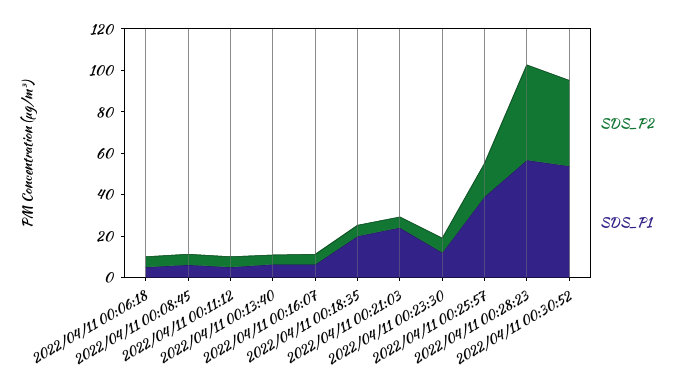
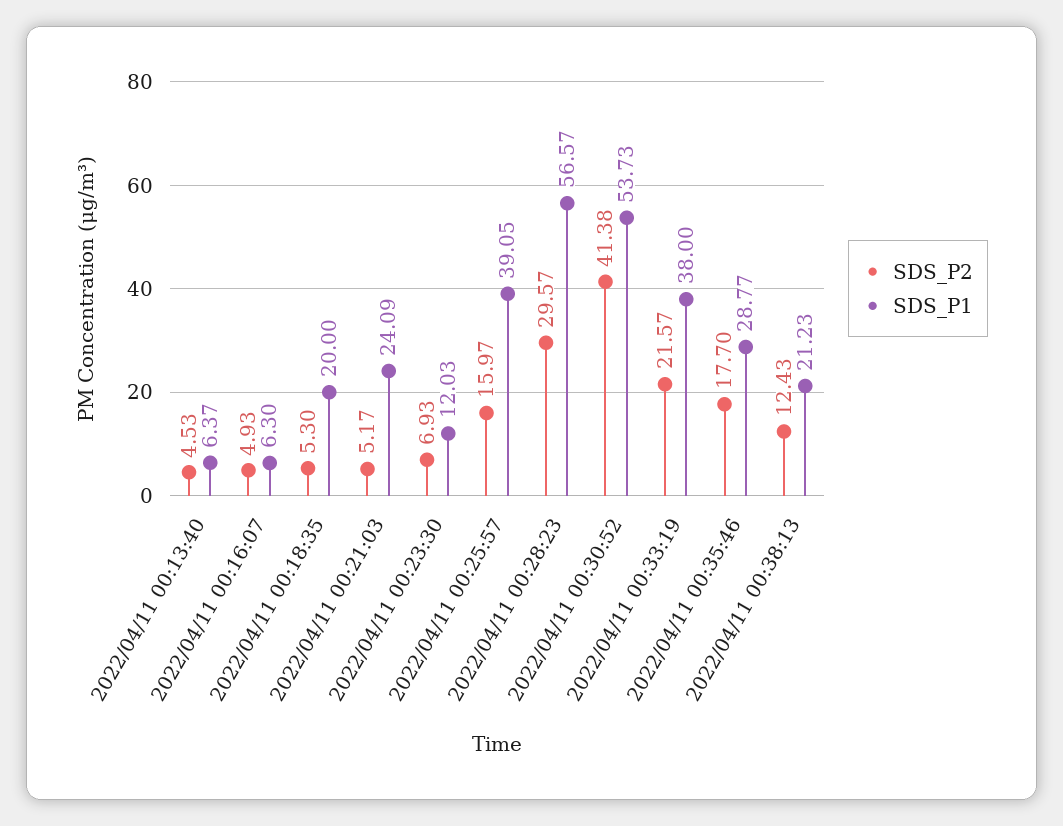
SDS_P2, 2022/04/11 00:06:18: 5 -> none
SDS_P1, 2022/04/11 00:06:18: 5 -> none
SDS_P2, 2022/04/11 00:08:45: 5 -> none
SDS_P1, 2022/04/11 00:08:45: 5 -> none
SDS_P2, 2022/04/11 00:11:12: 5 -> none
SDS_P1, 2022/04/11 00:11:12: 5 -> none
SDS_P2, 2022/04/11 00:28:23: 45 -> 29.57
SDS_P2, 2022/04/11 00:33:19: none -> 21.57
SDS_P1, 2022/04/11 00:33:19: none -> 38
SDS_P2, 2022/04/11 00:35:46: none -> 17.7
SDS_P1, 2022/04/11 00:35:46: none -> 28.77
SDS_P2, 2022/04/11 00:38:13: none -> 12.43
SDS_P1, 2022/04/11 00:38:13: none -> 21.23

